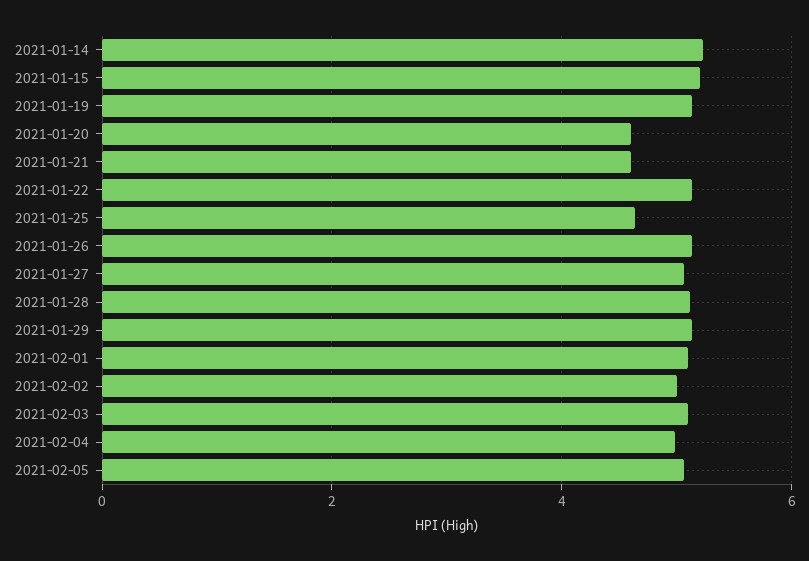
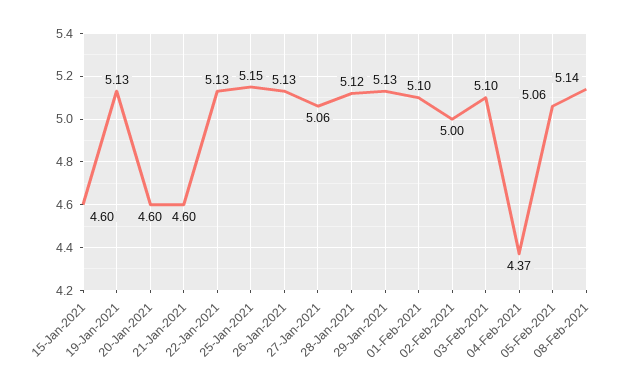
2021-01-14: 5.2 -> none
2021-01-15: 5.2 -> 4.6
2021-01-25: 4.6 -> 5.15
2021-02-04: 5 -> 4.37
08-Feb-2021: none -> 5.14

